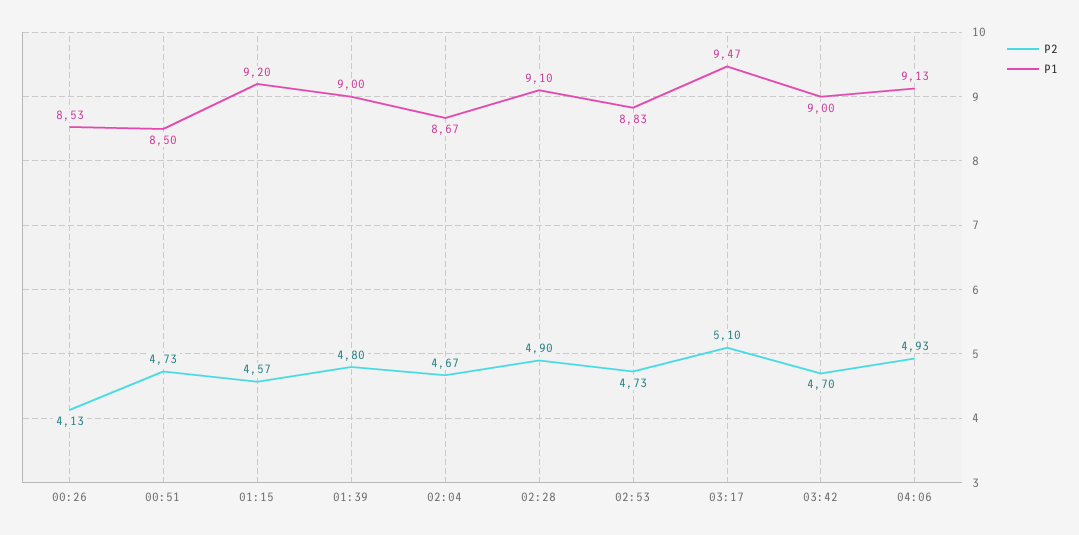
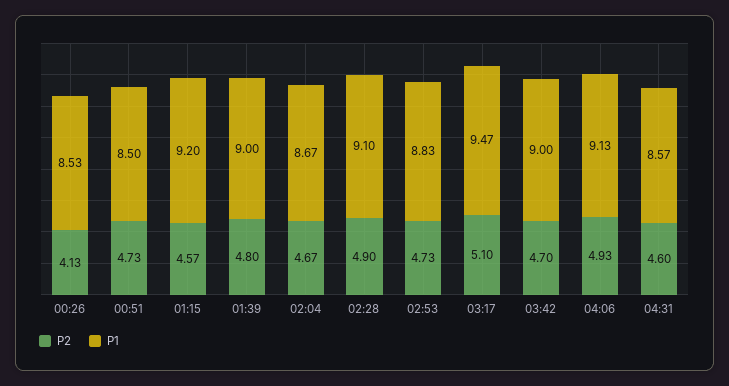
P2, 04:31: none -> 4.6
P1, 04:31: none -> 8.57

